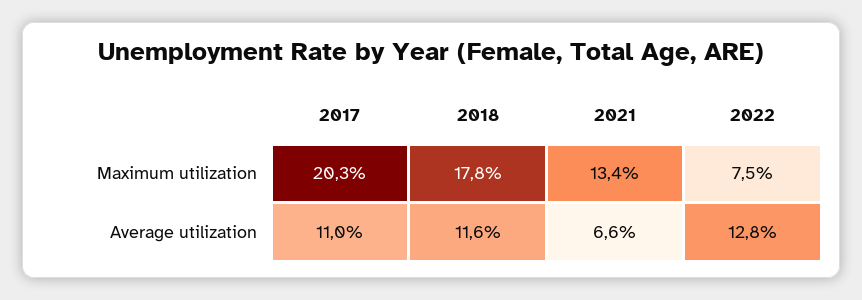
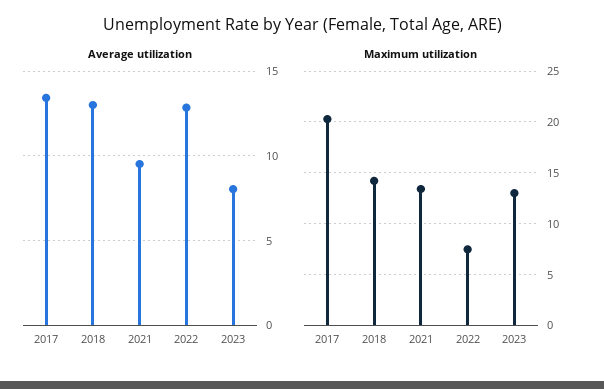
Maximum utilization, 2018: 17.8 -> 14
Average utilization, 2017: 11 -> 13.5
Average utilization, 2018: 11.6 -> 13
Average utilization, 2021: 6.6 -> 9.5
Average utilization, 2023: none -> 8
Maximum utilization, 2023: none -> 13

